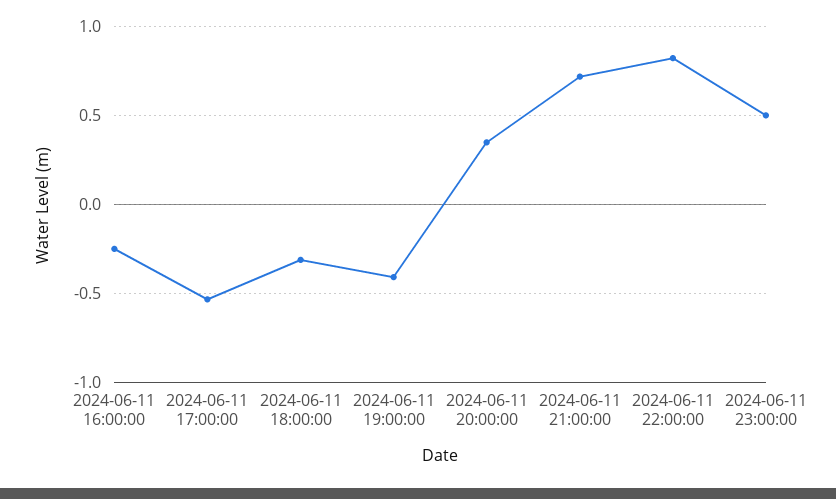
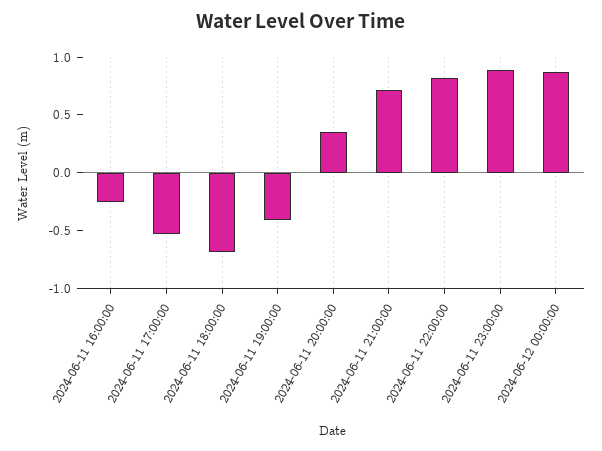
2024-06-11 18:00:00: -0.3 -> -0.7
2024-06-11 23:00:00: 0.5 -> 0.9
2024-06-12 00:00:00: none -> 0.9

